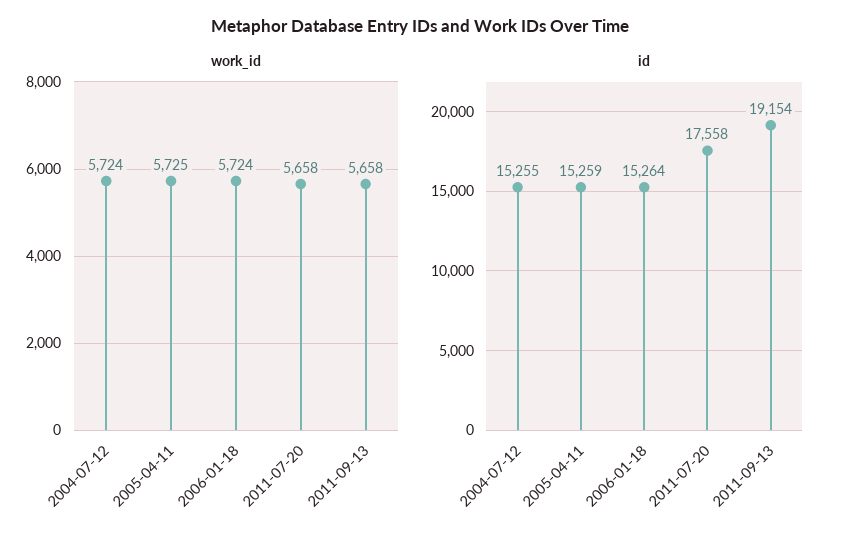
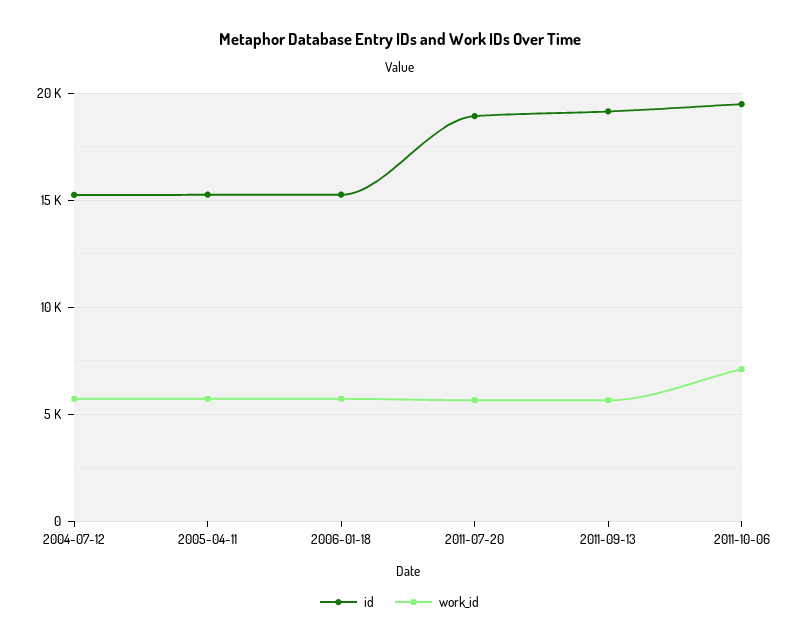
id, 2011-07-20: 17558 -> 19000
id, 2011-10-06: none -> 19500
work_id, 2011-10-06: none -> 7000

